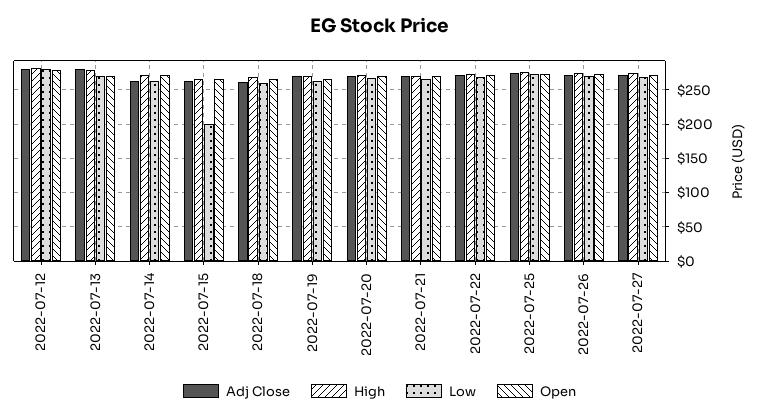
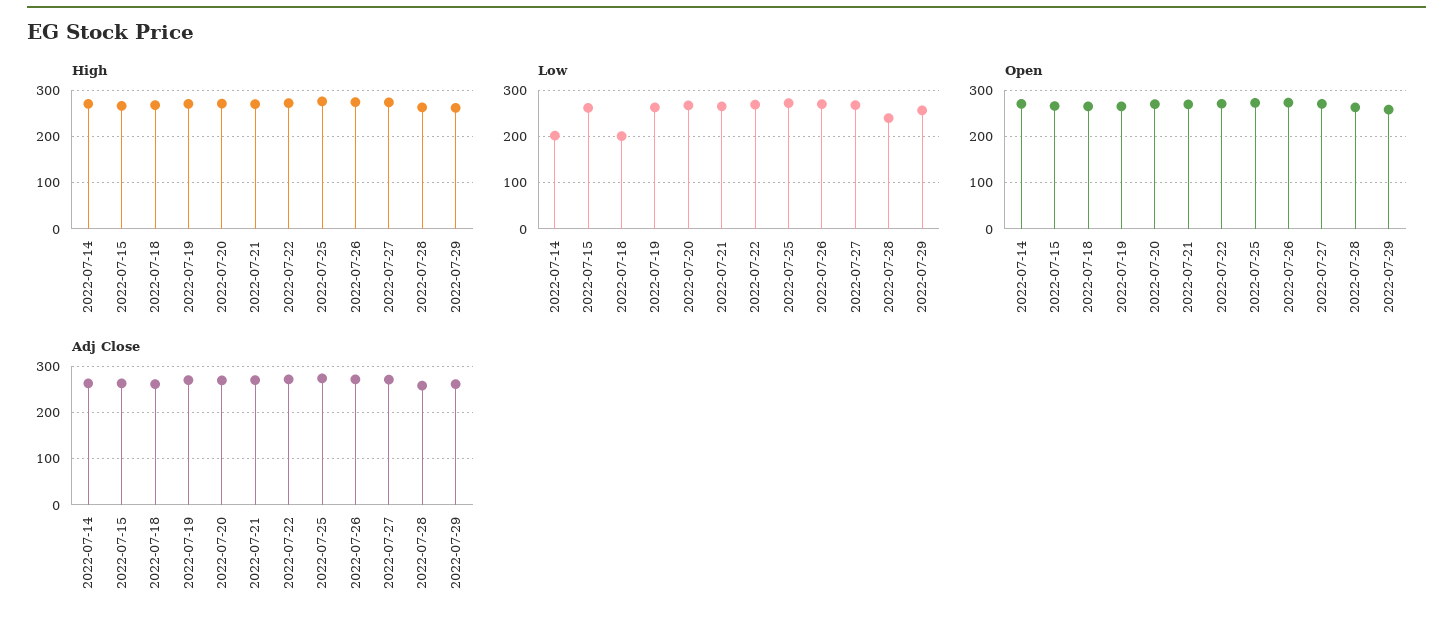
Adj Close, 2022-07-12: 280 -> none
High, 2022-07-12: 280 -> none
Low, 2022-07-12: 280 -> none
Open, 2022-07-12: 280 -> none
Adj Close, 2022-07-13: 280 -> none
High, 2022-07-13: 280 -> none
Low, 2022-07-13: 270 -> none
Open, 2022-07-13: 270 -> none
Low, 2022-07-14: 260 -> 200
Low, 2022-07-15: 200 -> 260
Low, 2022-07-18: 260 -> 200
High, 2022-07-28: none -> 260
High, 2022-07-29: none -> 260
Low, 2022-07-28: none -> 240
Low, 2022-07-29: none -> 260
Open, 2022-07-28: none -> 260
Open, 2022-07-29: none -> 260
Adj Close, 2022-07-28: none -> 260
Adj Close, 2022-07-29: none -> 260

